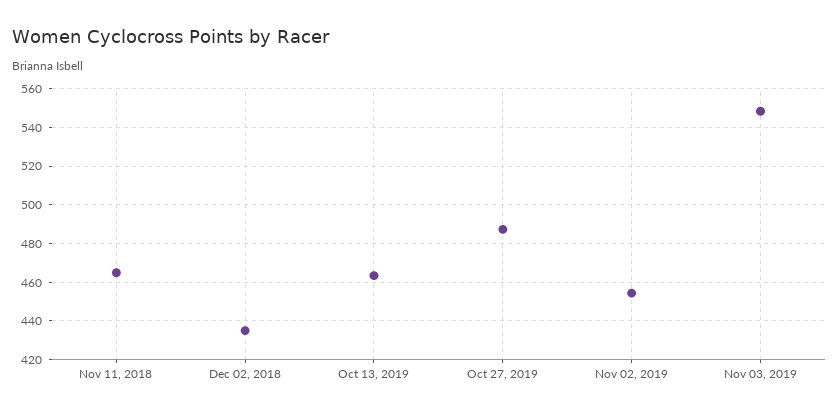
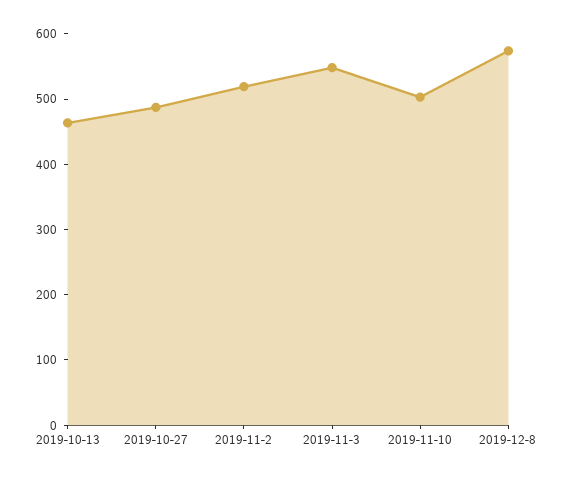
Nov 11, 2018: 465 -> none
Dec 02, 2018: 435 -> none
Nov 02, 2019: 455 -> 520
2019-11-10: none -> 500
2019-12-8: none -> 580

